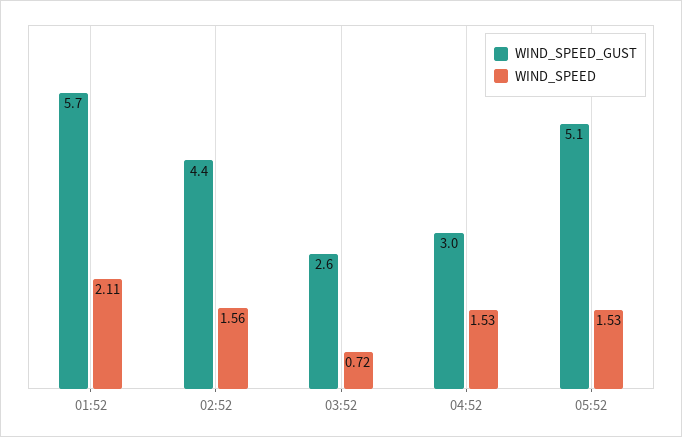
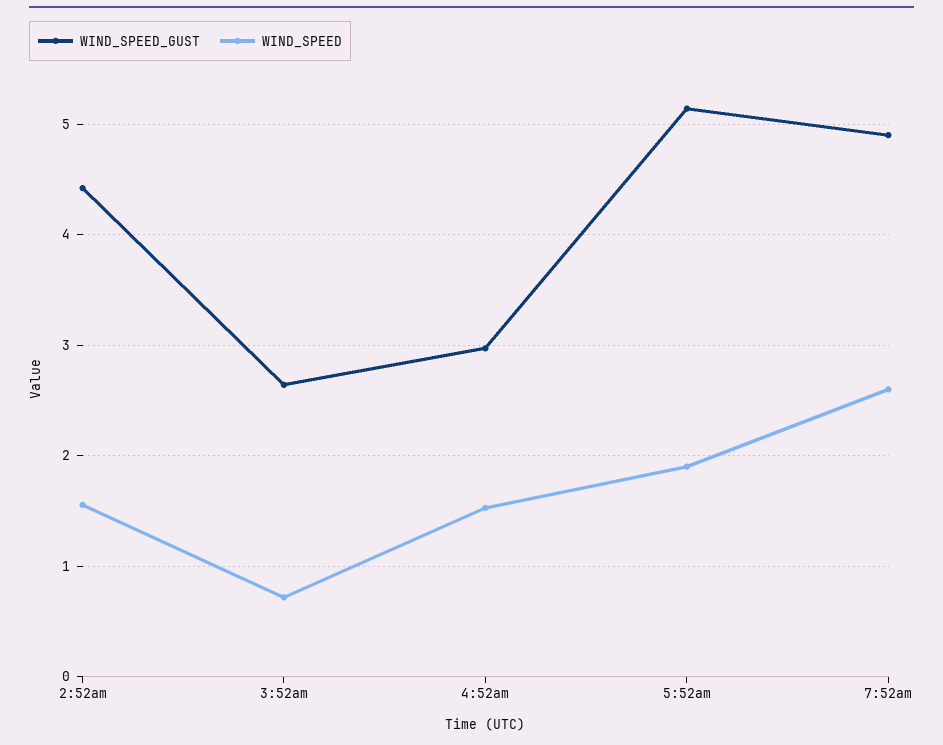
WIND_SPEED_GUST, 01:52: 5.7 -> none
WIND_SPEED, 01:52: 2.11 -> none
WIND_SPEED, 05:52: 1.53 -> 1.9
WIND_SPEED_GUST, 7:52am: none -> 4.9
WIND_SPEED, 7:52am: none -> 2.6

